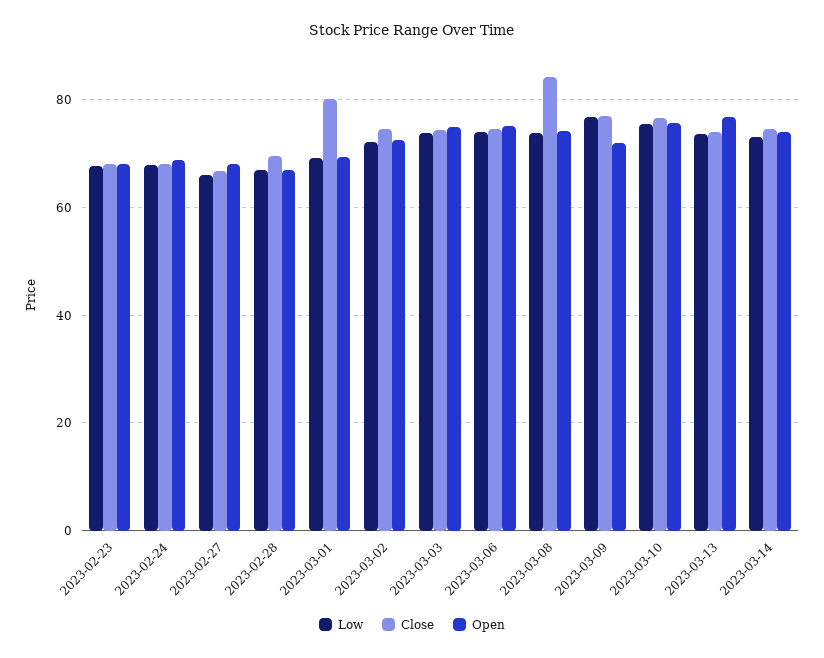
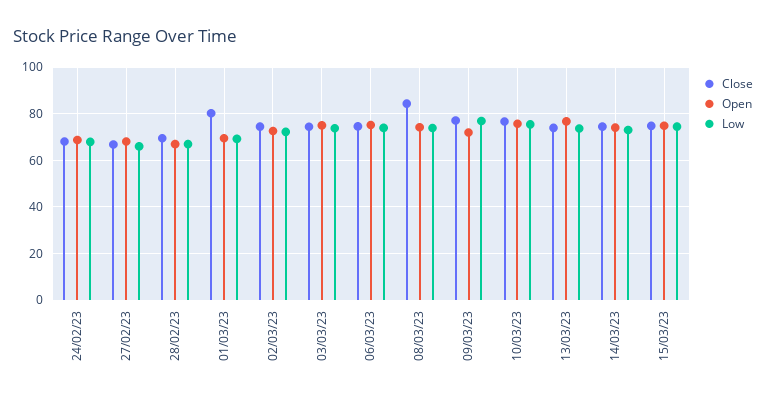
Low, 2023-02-23: 68 -> none
Close, 2023-02-23: 68 -> none
Open, 2023-02-23: 68 -> none
Close, 15/03/23: none -> 75
Open, 15/03/23: none -> 75
Low, 15/03/23: none -> 75

